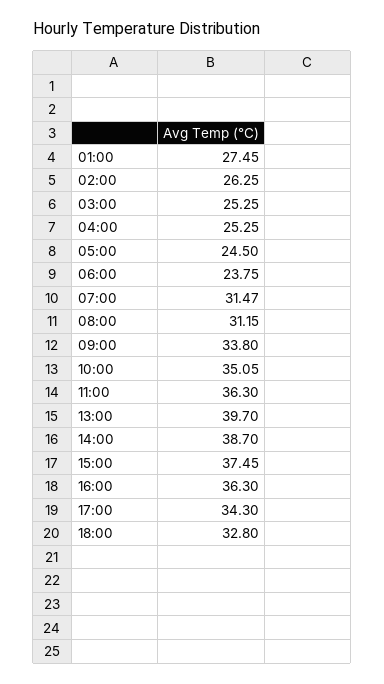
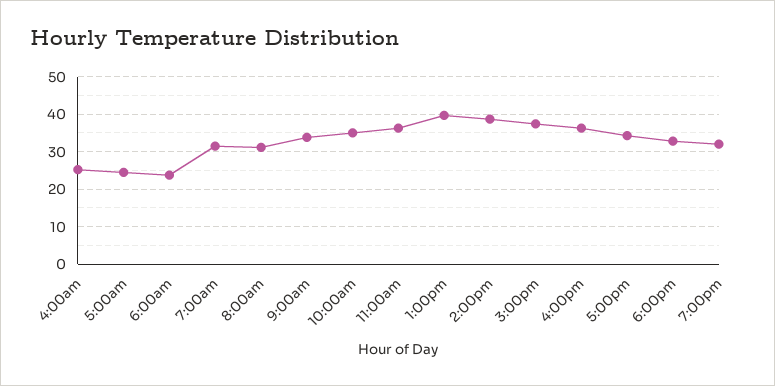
01:00: 27.45 -> none
02:00: 26.25 -> none
03:00: 25.25 -> none
7:00pm: none -> 32

